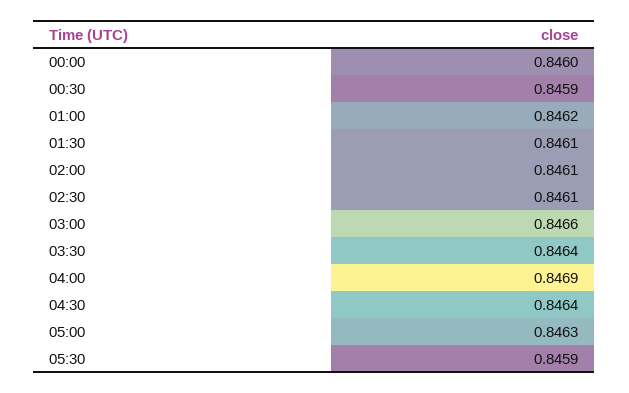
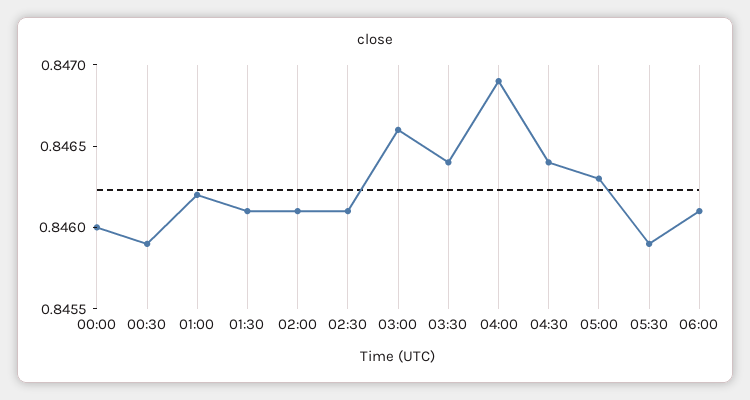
06:00: none -> 0.8461

